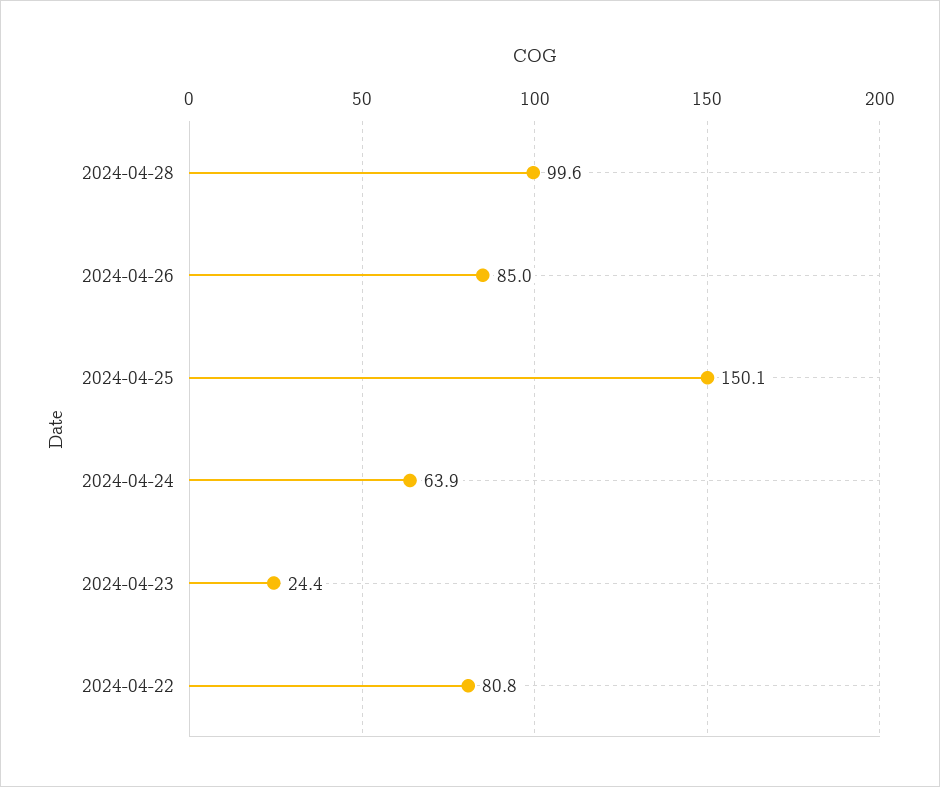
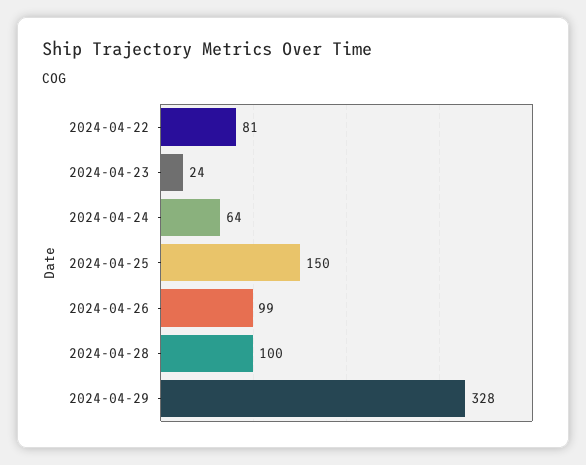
2024-04-26: 85 -> 99
2024-04-29: none -> 328

